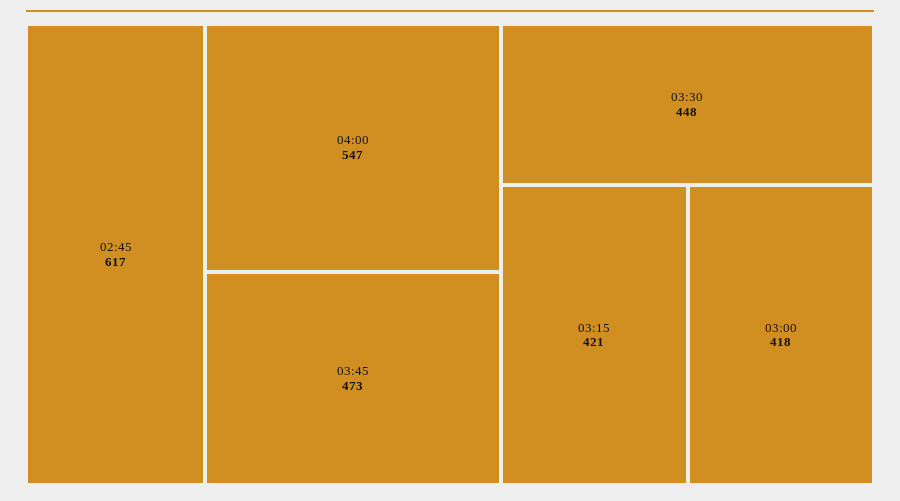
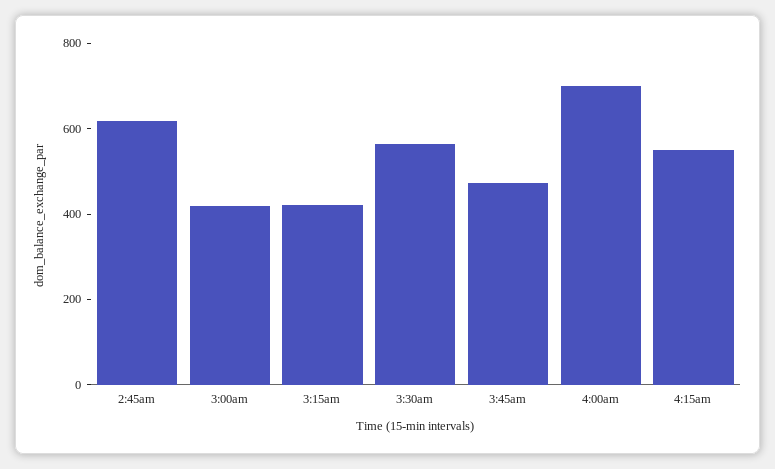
04:00: 547 -> 700
03:30: 448 -> 550
4:15am: none -> 550

